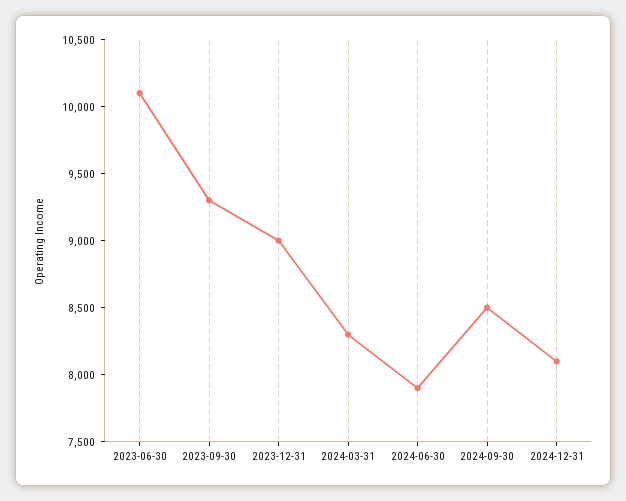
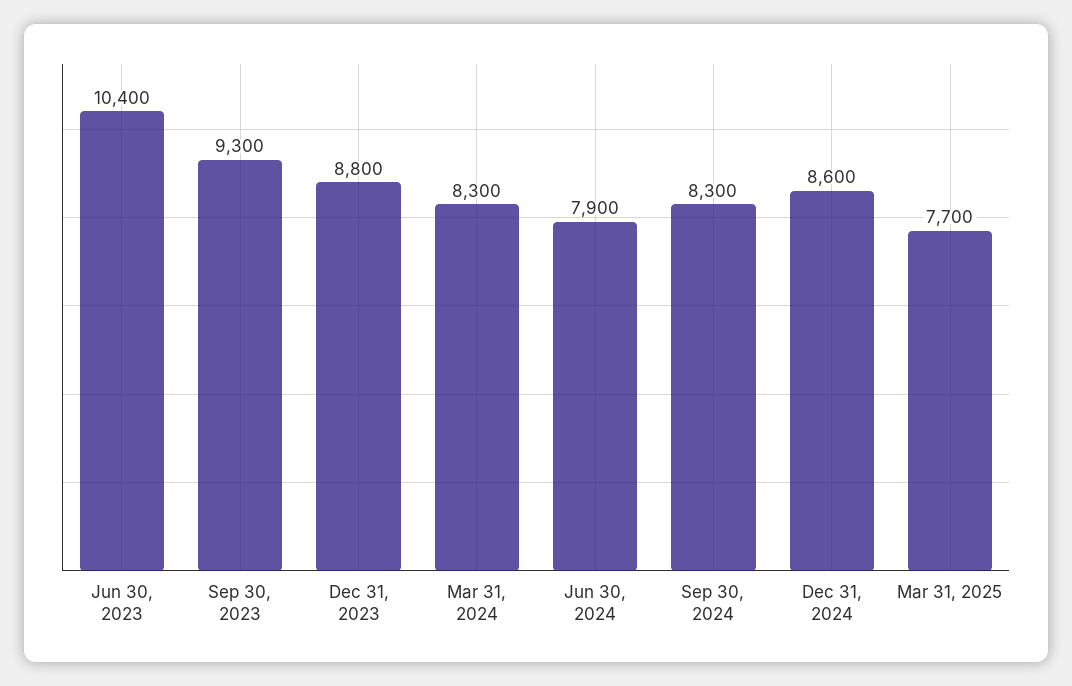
2023-06-30: 10100 -> 10400
2023-12-31: 9000 -> 8800
2024-09-30: 8500 -> 8300
2024-12-31: 8100 -> 8600
Mar 31, 2025: none -> 7700

